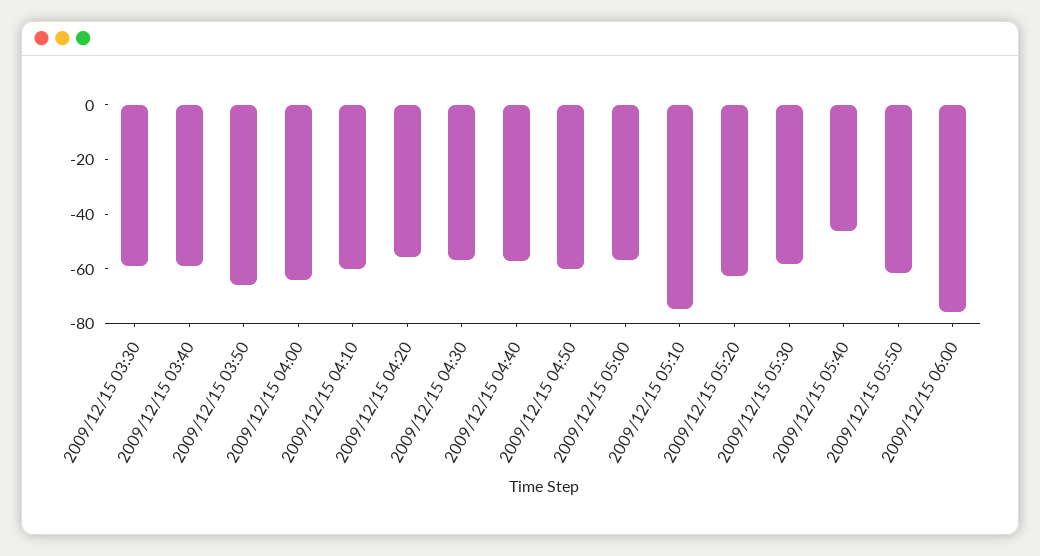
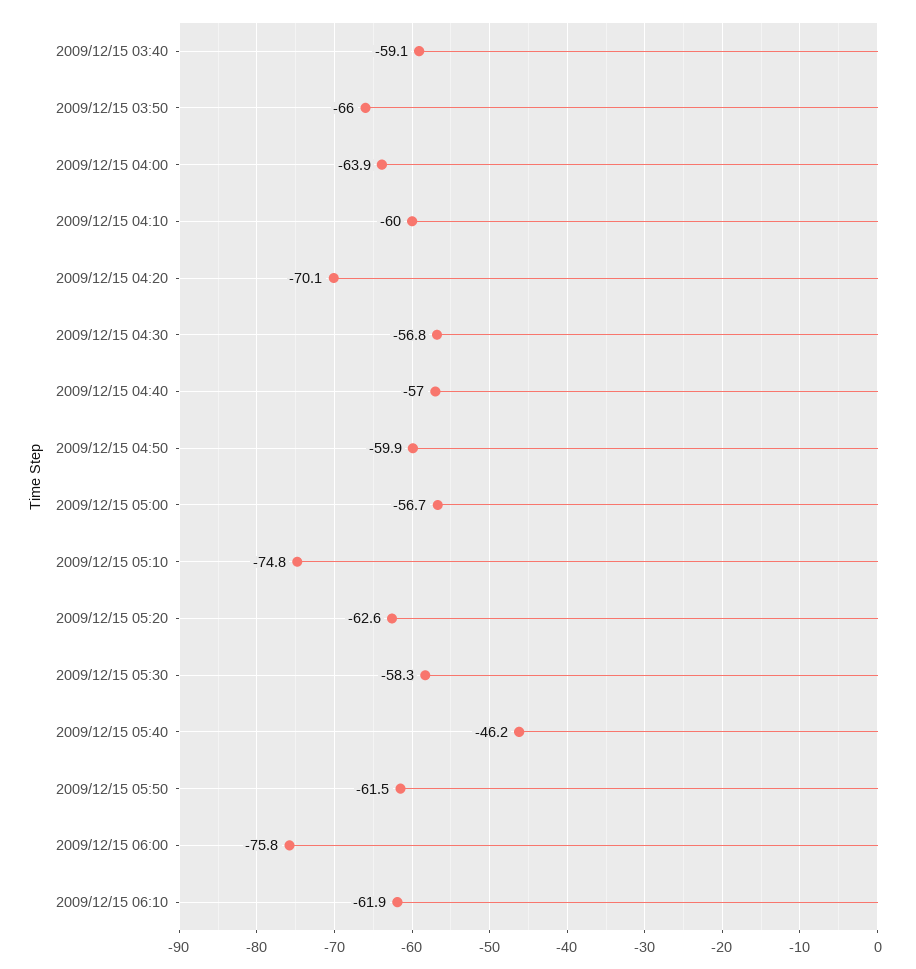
2009/12/15 03:30: -60 -> none
2009/12/15 04:20: -55 -> -70.1
2009/12/15 06:10: none -> -61.9

